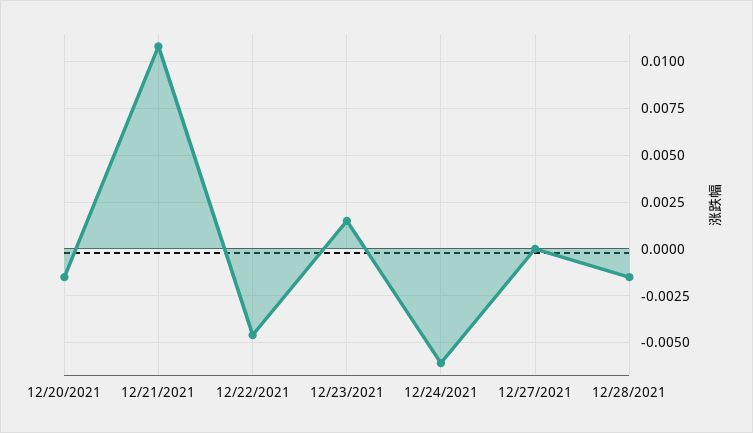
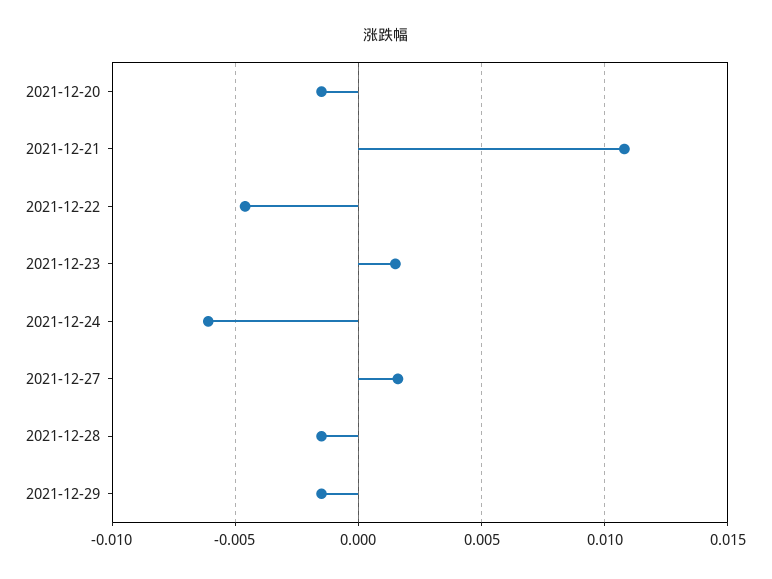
12/27/2021: 0 -> 0.0015
2021-12-29: none -> -0.0015

